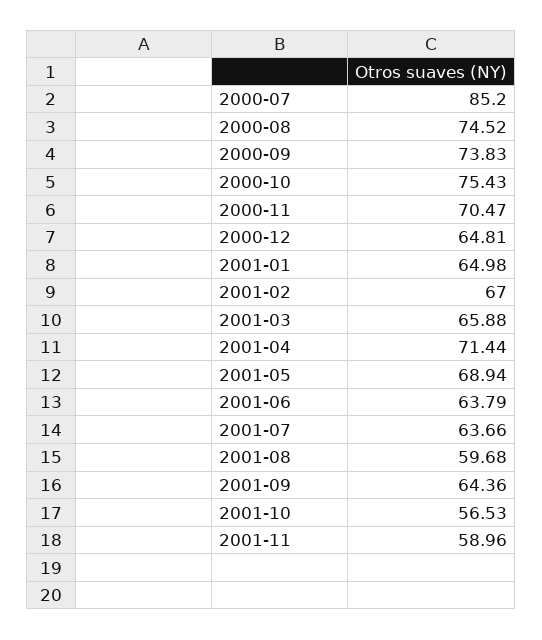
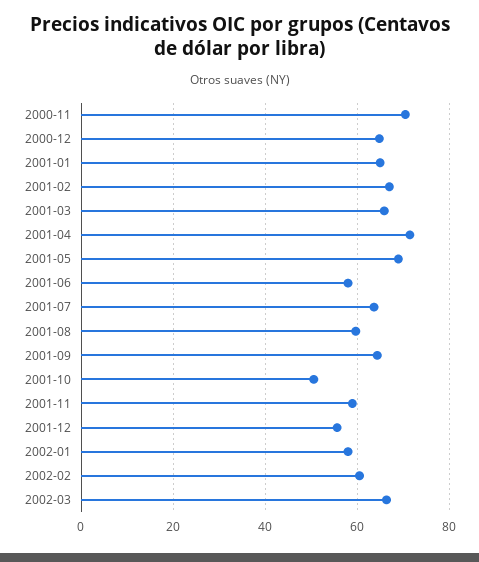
2000-07: 85.2 -> none
2000-08: 74.52 -> none
2000-09: 73.83 -> none
2000-10: 75.43 -> none
2001-06: 63.79 -> 58
2001-10: 56.53 -> 50
2001-12: none -> 56
2002-01: none -> 58
2002-02: none -> 60
2002-03: none -> 66

